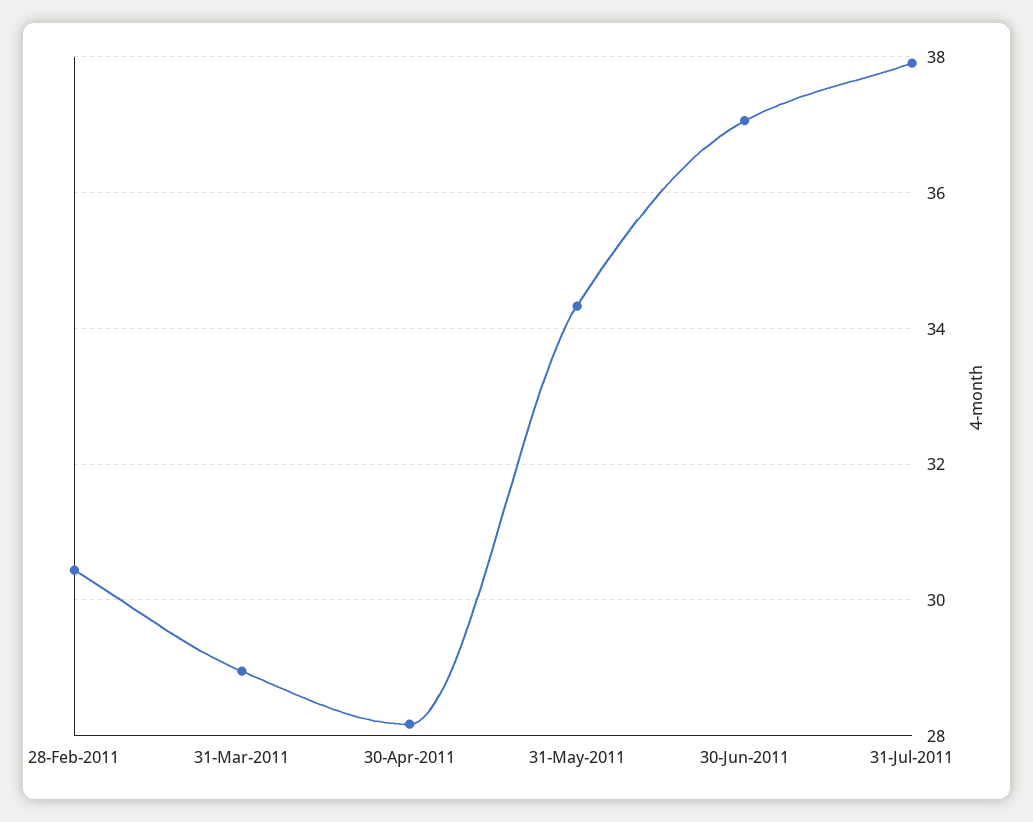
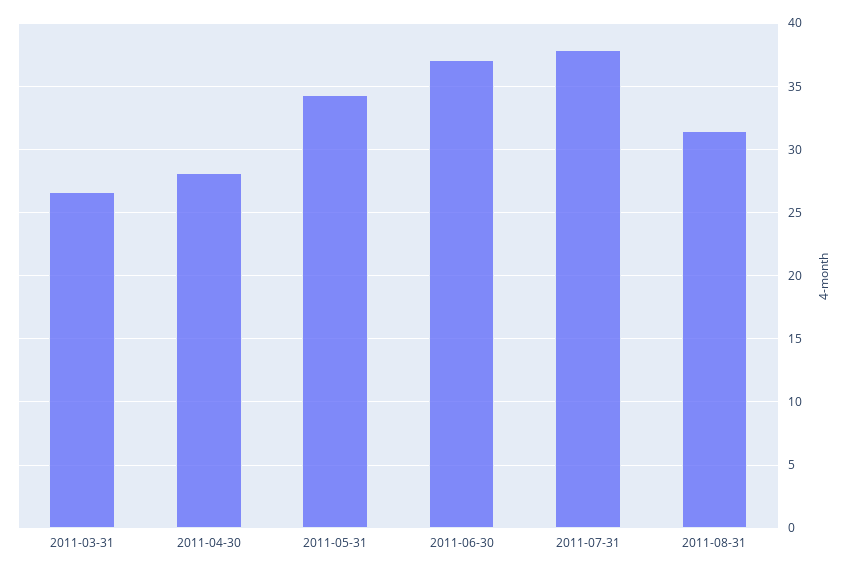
28-Feb-2011: 30.4 -> none
31-Mar-2011: 29 -> 26.5
2011-08-31: none -> 31.5

